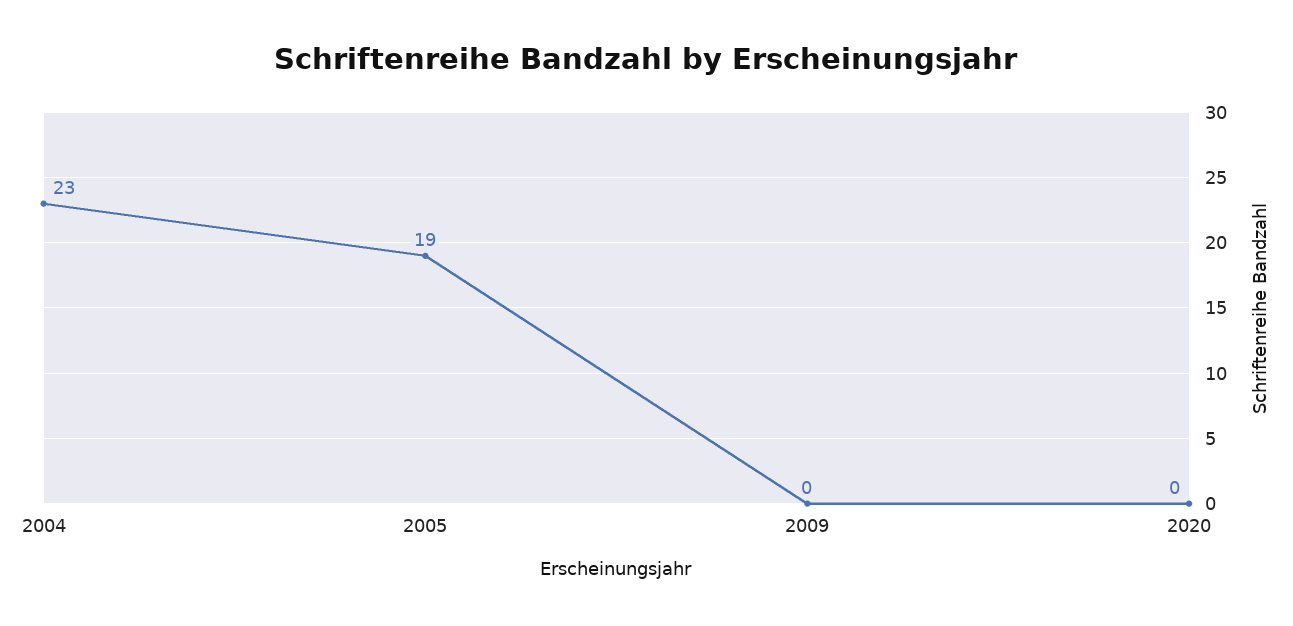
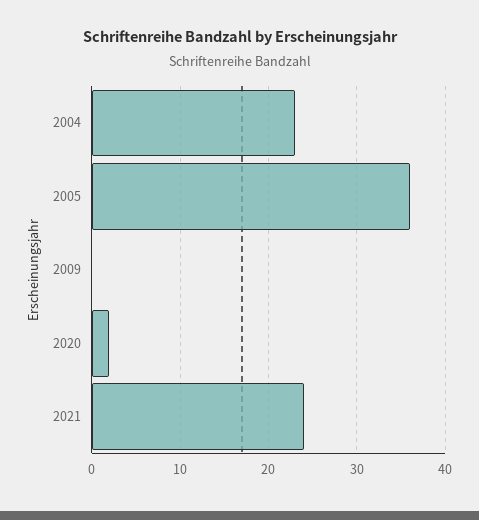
2005: 19 -> 36
2020: 0 -> 2
2021: none -> 24

